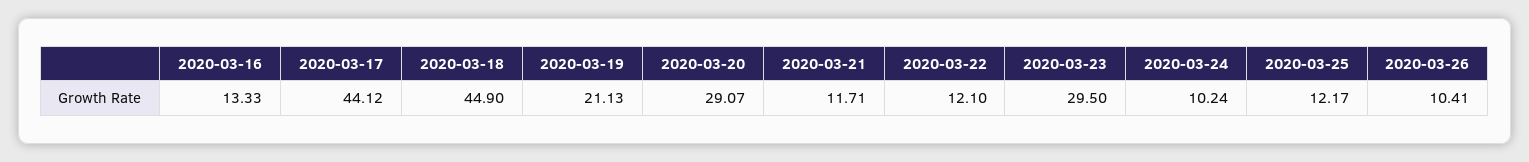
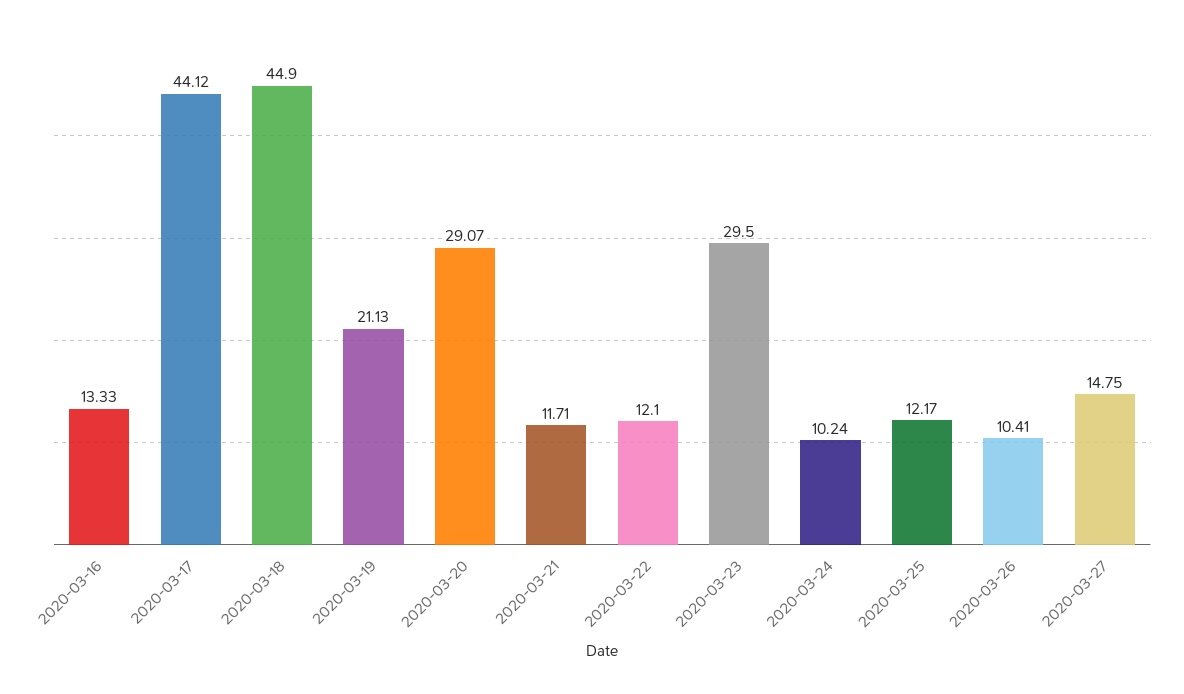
2020-03-27: none -> 14.75

